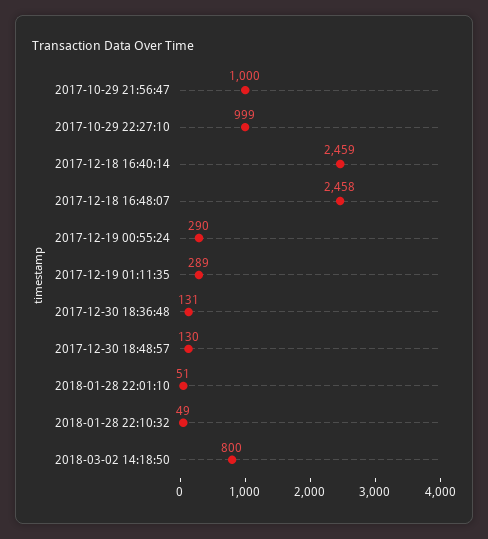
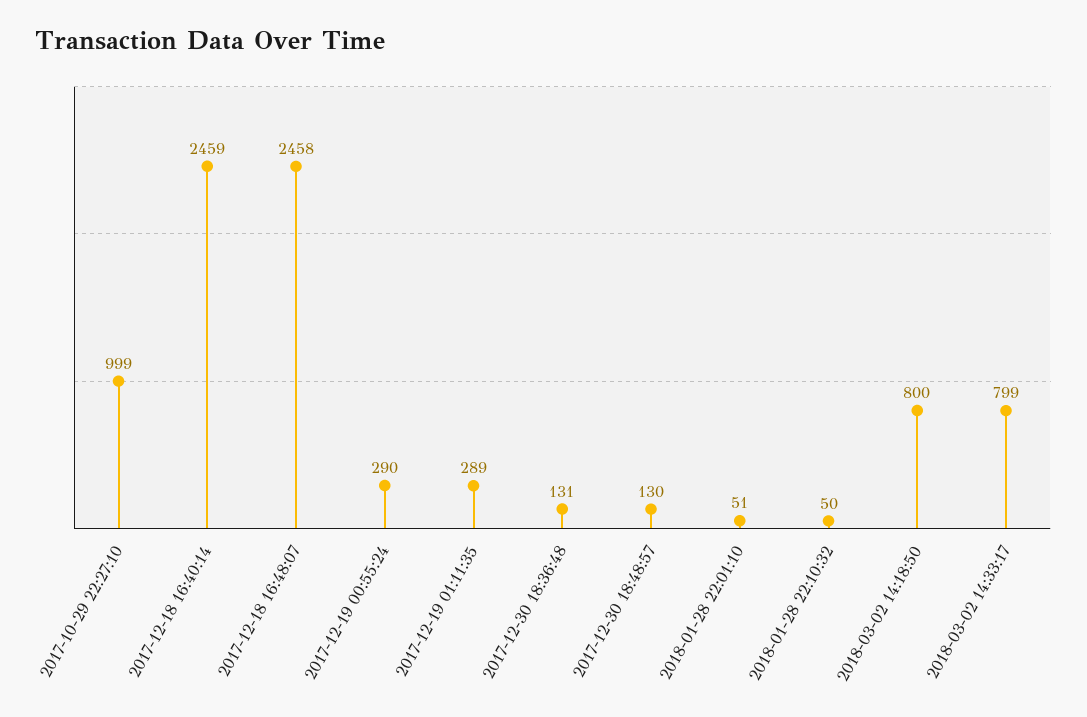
2017-10-29 21:56:47: 1000 -> none
2018-01-28 22:10:32: 49 -> 50
2018-03-02 14:33:17: none -> 799

